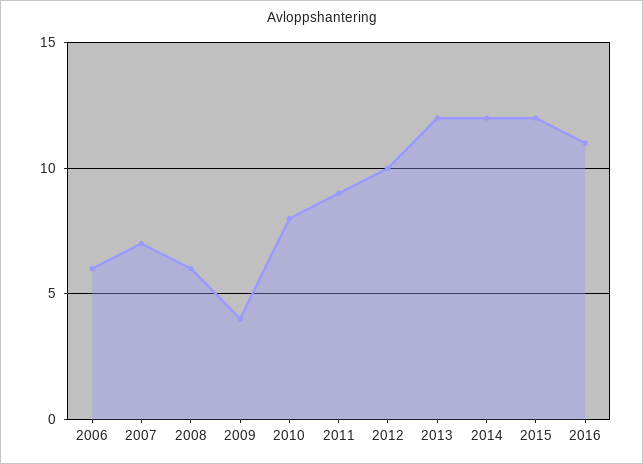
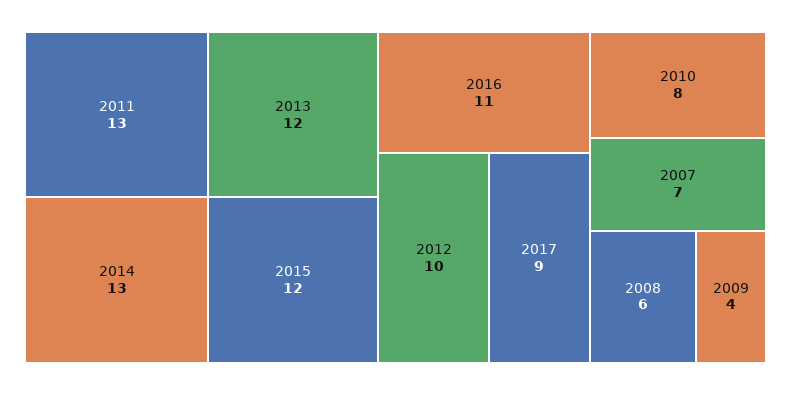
2006: 6 -> none
2011: 9 -> 13
2014: 12 -> 13
2017: none -> 9

